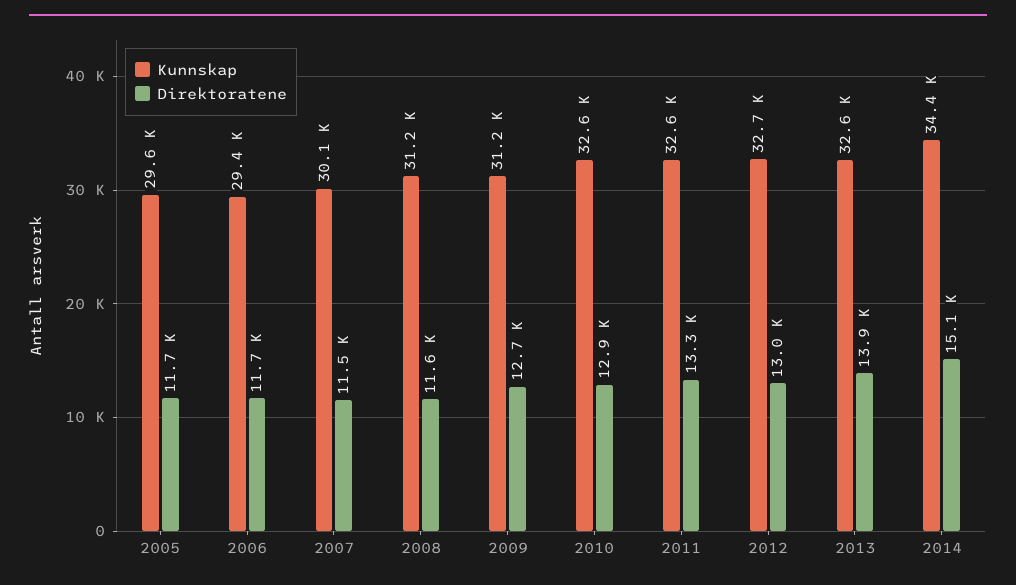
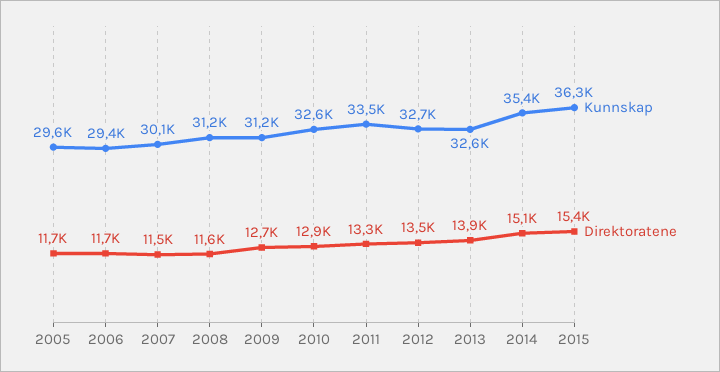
Kunnskap, 2011: 32600 -> 33500
Direktoratene, 2012: 13000 -> 13500
Kunnskap, 2014: 34400 -> 35400
Kunnskap, 2015: none -> 36300
Direktoratene, 2015: none -> 15400

